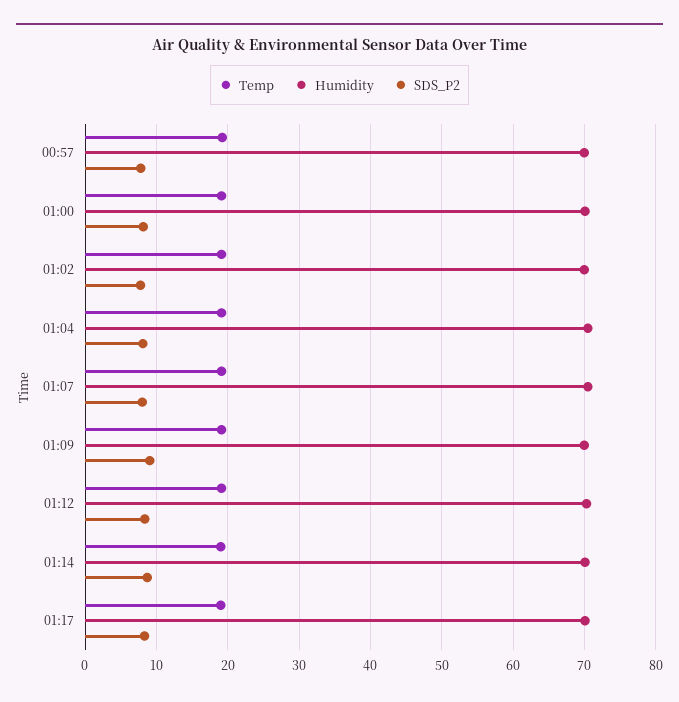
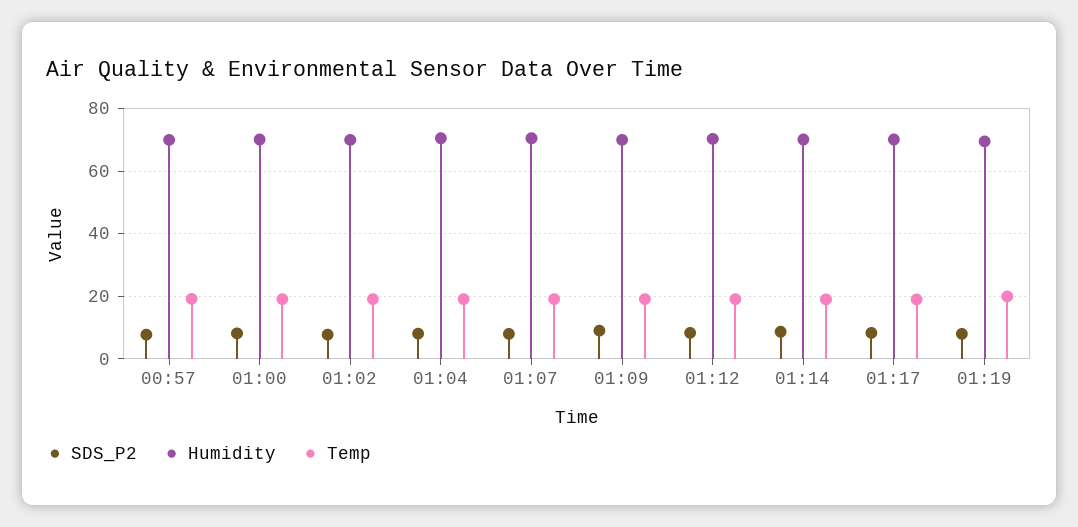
SDS_P2, 01:19: none -> 8
Humidity, 01:19: none -> 70
Temp, 01:19: none -> 20

